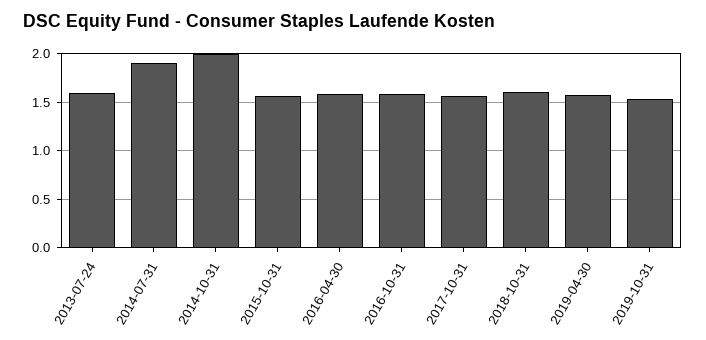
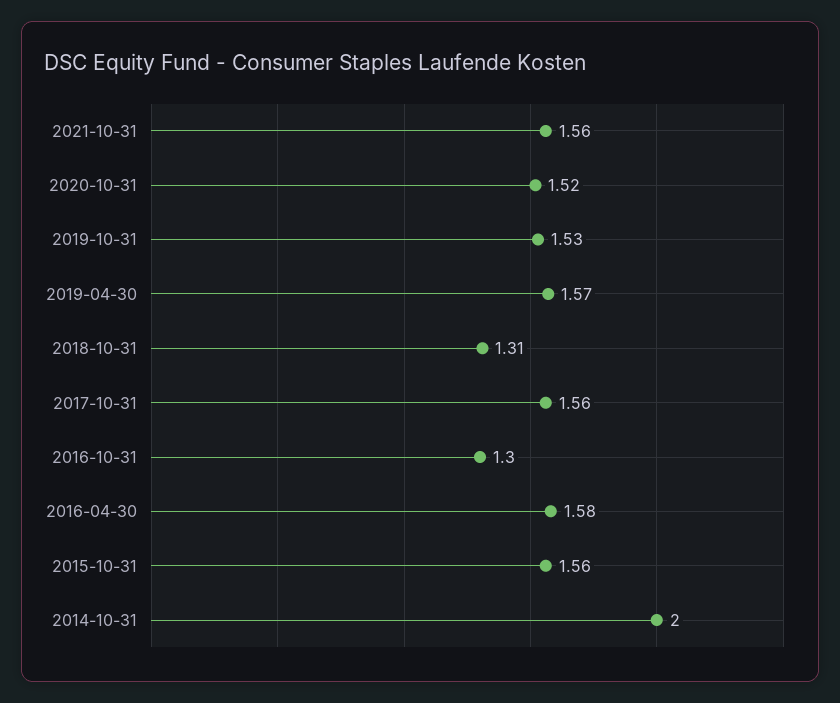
2013-07-24: 1.6 -> none
2014-07-31: 1.9 -> none
2016-10-31: 1.6 -> 1.3
2018-10-31: 1.6 -> 1.31
2021-10-31: none -> 1.56
2020-10-31: none -> 1.52

